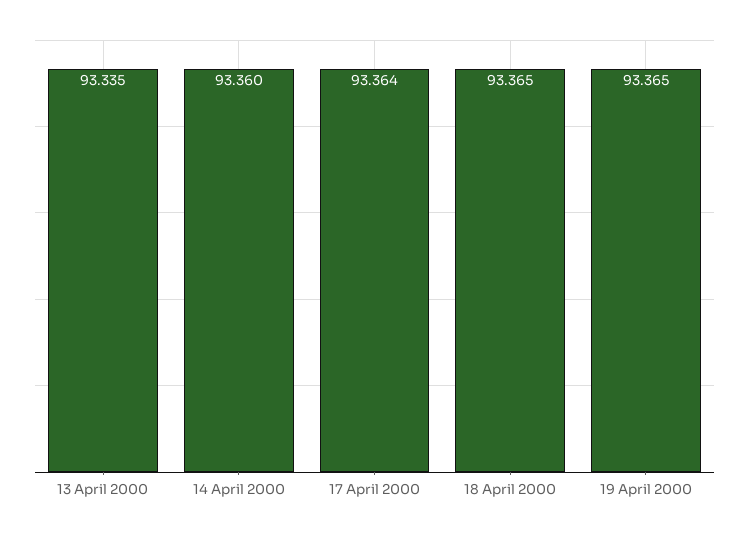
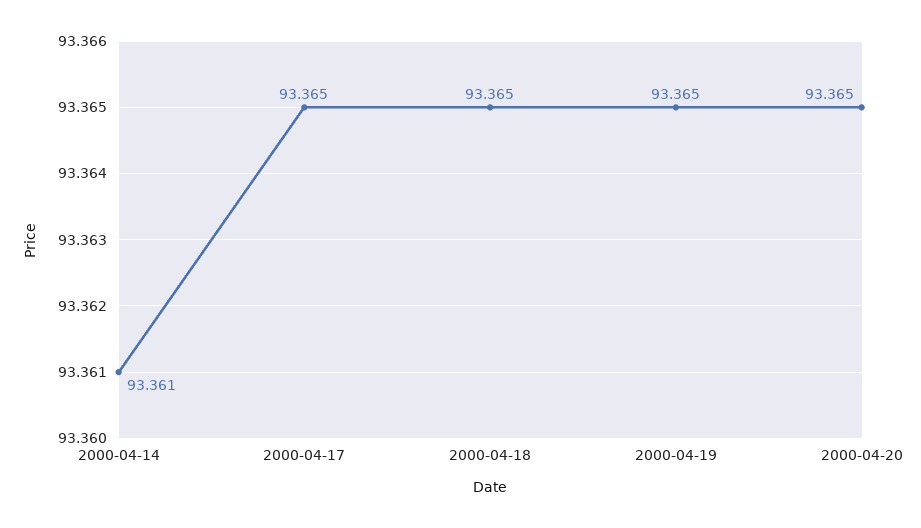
13 April 2000: 93.335 -> none
14 April 2000: 93.36 -> 93.361
17 April 2000: 93.364 -> 93.365
2000-04-20: none -> 93.365

